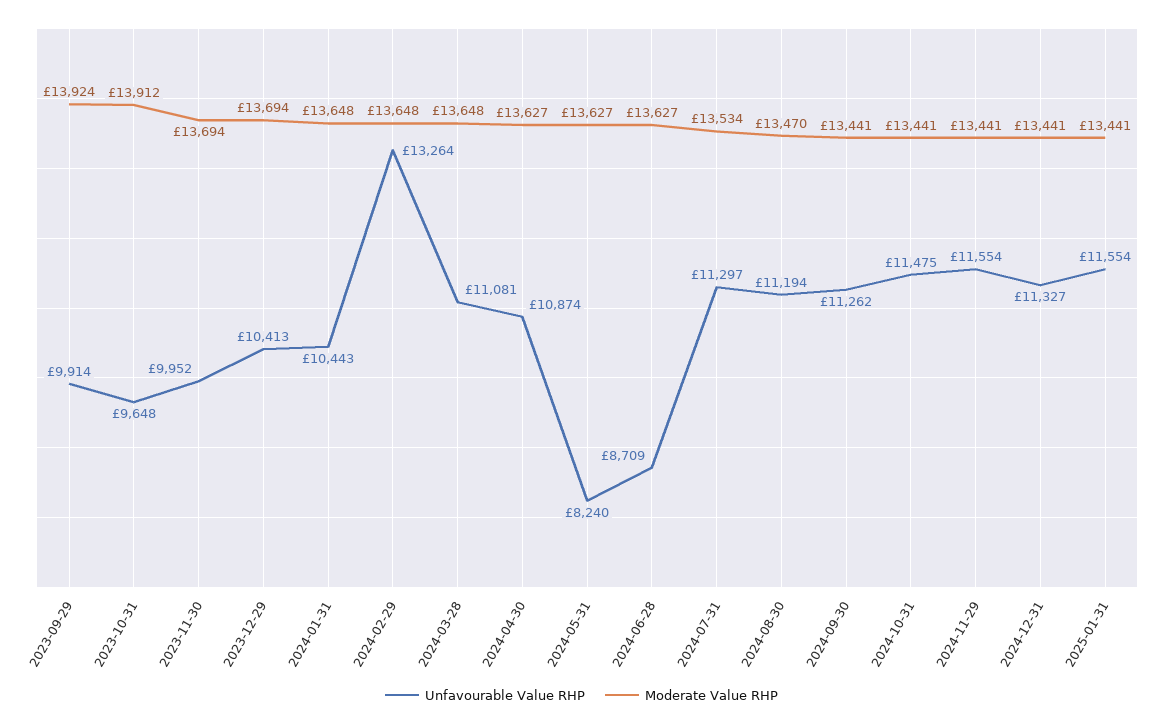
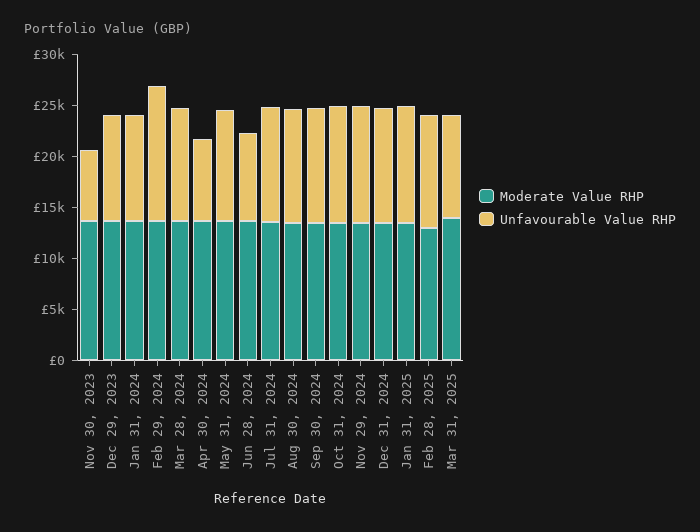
Unfavourable Value RHP, 2023-09-29: 9914 -> none
Moderate Value RHP, 2023-09-29: 13924 -> none
Unfavourable Value RHP, 2023-10-31: 9648 -> none
Moderate Value RHP, 2023-10-31: 13912 -> none
Unfavourable Value RHP, 2023-11-30: 9952 -> 7000
Unfavourable Value RHP, 2024-04-30: 10874 -> 8000
Unfavourable Value RHP, 2024-05-31: 8240 -> 11000
Moderate Value RHP, Feb 28, 2025: none -> 13000
Unfavourable Value RHP, Feb 28, 2025: none -> 11000
Moderate Value RHP, Mar 31, 2025: none -> 14000
Unfavourable Value RHP, Mar 31, 2025: none -> 10000

